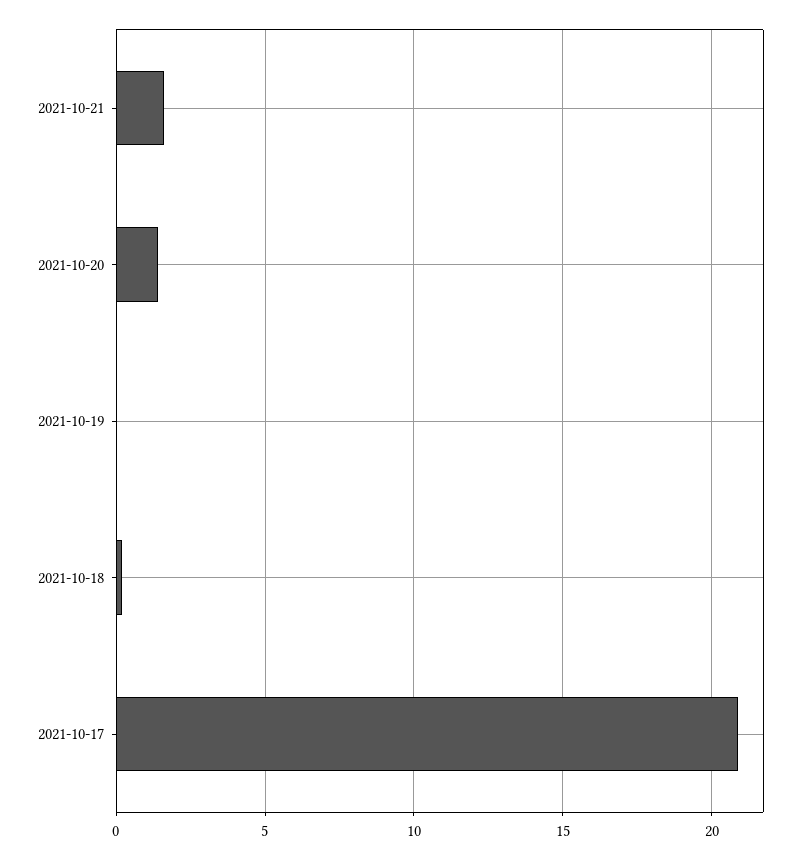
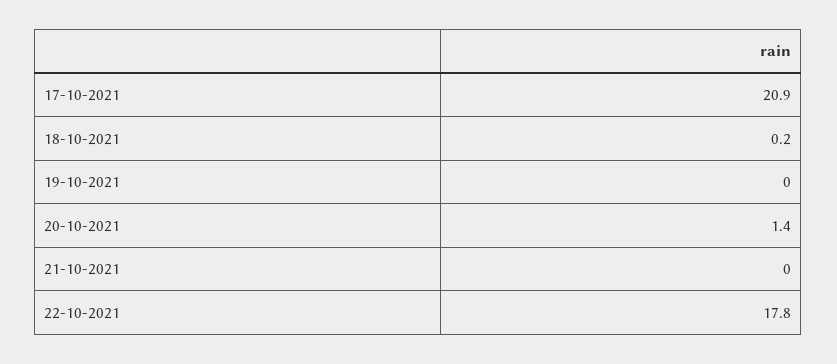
2021-10-21: 1.5 -> 0
22-10-2021: none -> 17.8

